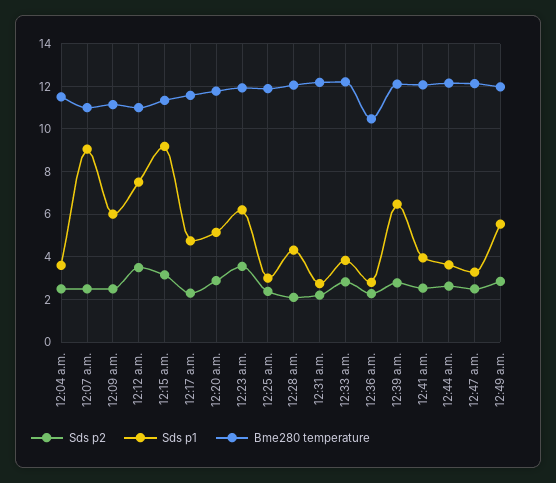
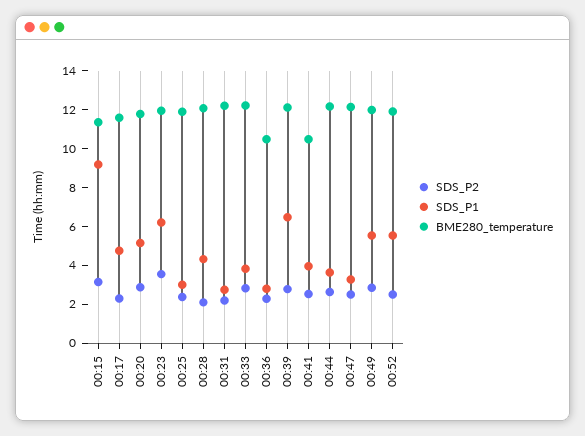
Sds p2, 12:04 a.m.: 2.5 -> none
Sds p1, 12:04 a.m.: 3.5 -> none
Bme280 temperature, 12:04 a.m.: 11.5 -> none
Sds p2, 12:07 a.m.: 2.5 -> none
Sds p1, 12:07 a.m.: 9 -> none
Bme280 temperature, 12:07 a.m.: 11 -> none
Sds p2, 12:09 a.m.: 2.5 -> none
Sds p1, 12:09 a.m.: 6 -> none
Bme280 temperature, 12:09 a.m.: 11 -> none
Sds p2, 12:12 a.m.: 3.5 -> none
Sds p1, 12:12 a.m.: 7.5 -> none
Bme280 temperature, 12:12 a.m.: 11 -> none
Bme280 temperature, 12:41 a.m.: 12 -> 10.5
Sds p2, 00:52: none -> 2.5
Sds p1, 00:52: none -> 5.5
Bme280 temperature, 00:52: none -> 12

